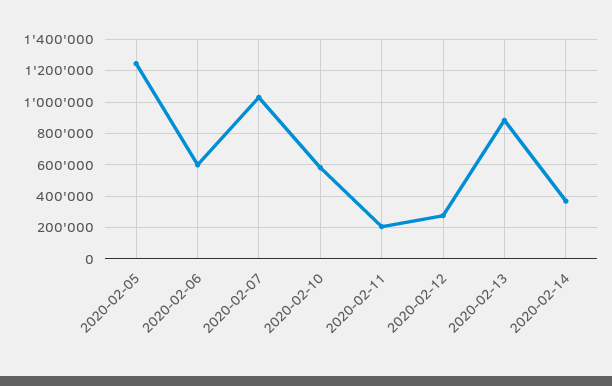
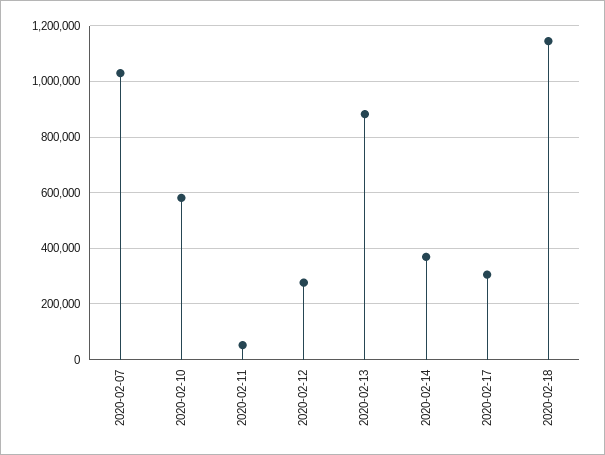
2020-02-05: 1250000 -> none
2020-02-06: 600000 -> none
2020-02-11: 200000 -> 50000
2020-02-17: none -> 300000
2020-02-18: none -> 1150000

